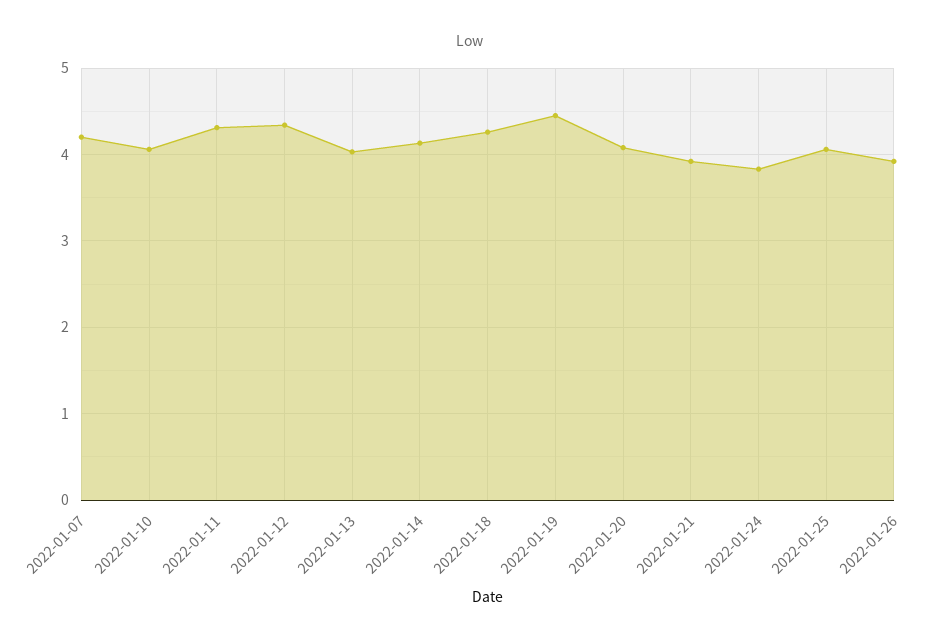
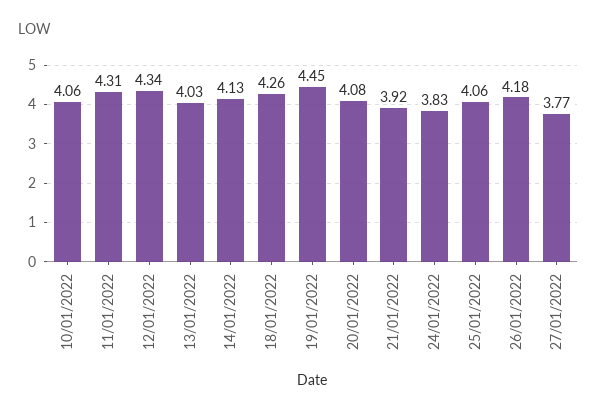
2022-01-07: 4.2 -> none
2022-01-26: 3.9 -> 4.18
27/01/2022: none -> 3.77

